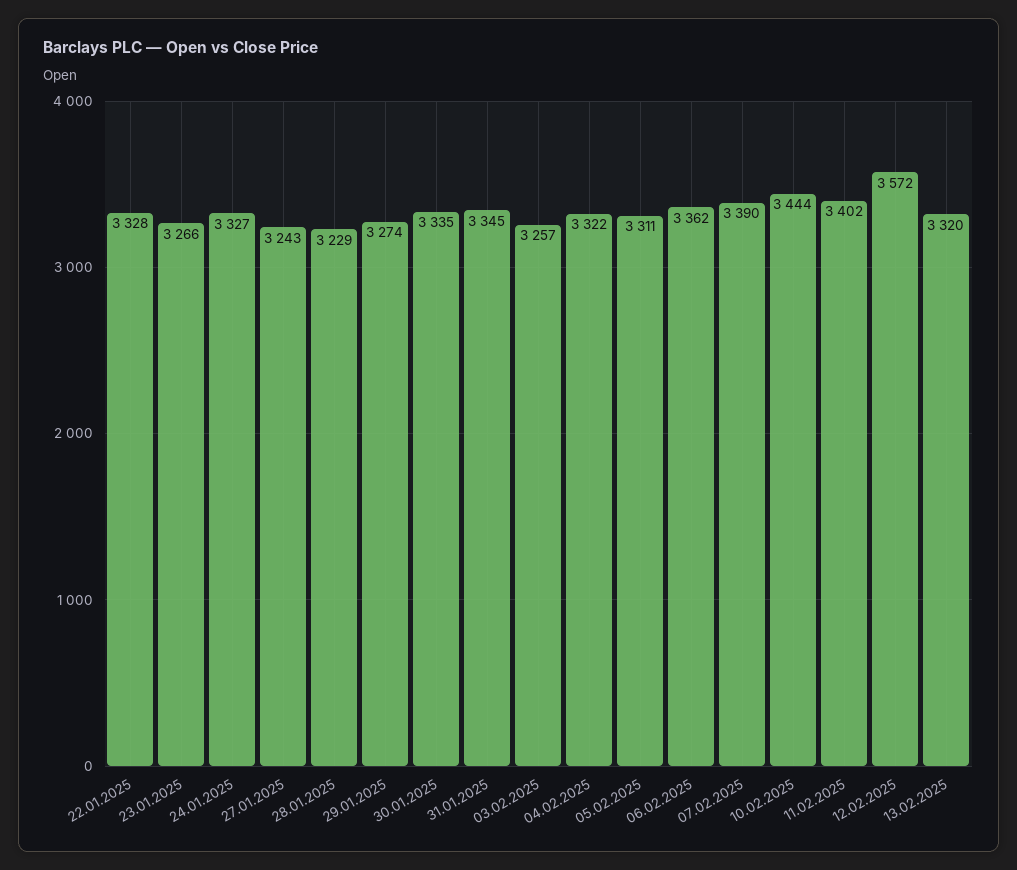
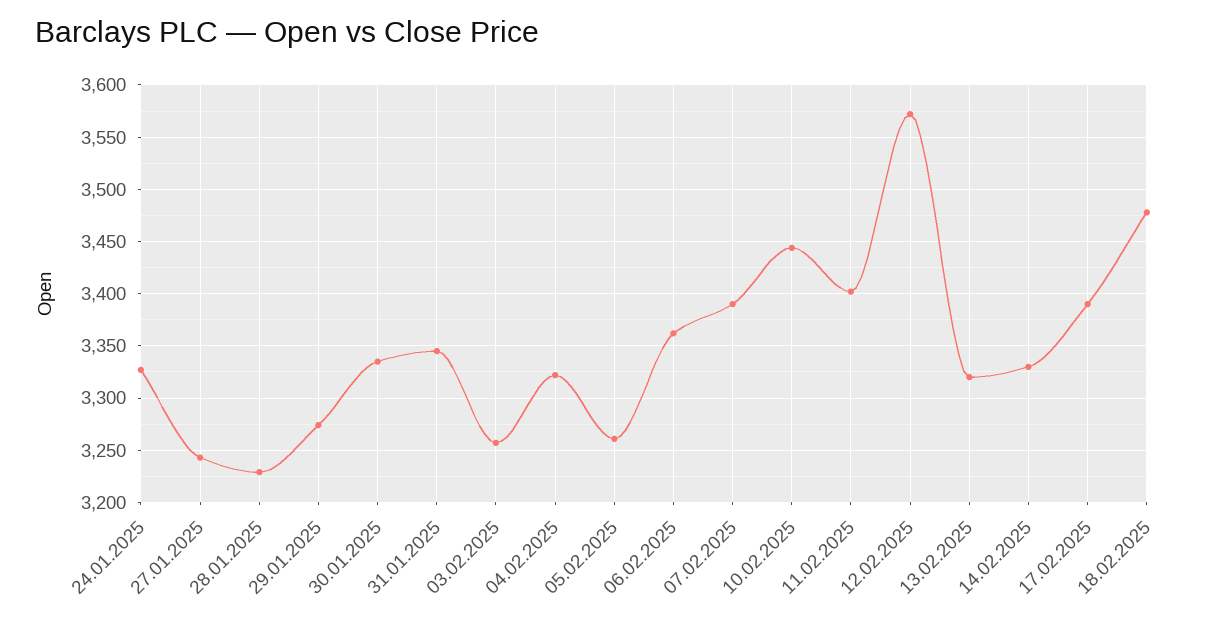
22.01.2025: 3328 -> none
23.01.2025: 3266 -> none
05.02.2025: 3311 -> 3260
14.02.2025: none -> 3330
17.02.2025: none -> 3390
18.02.2025: none -> 3480

